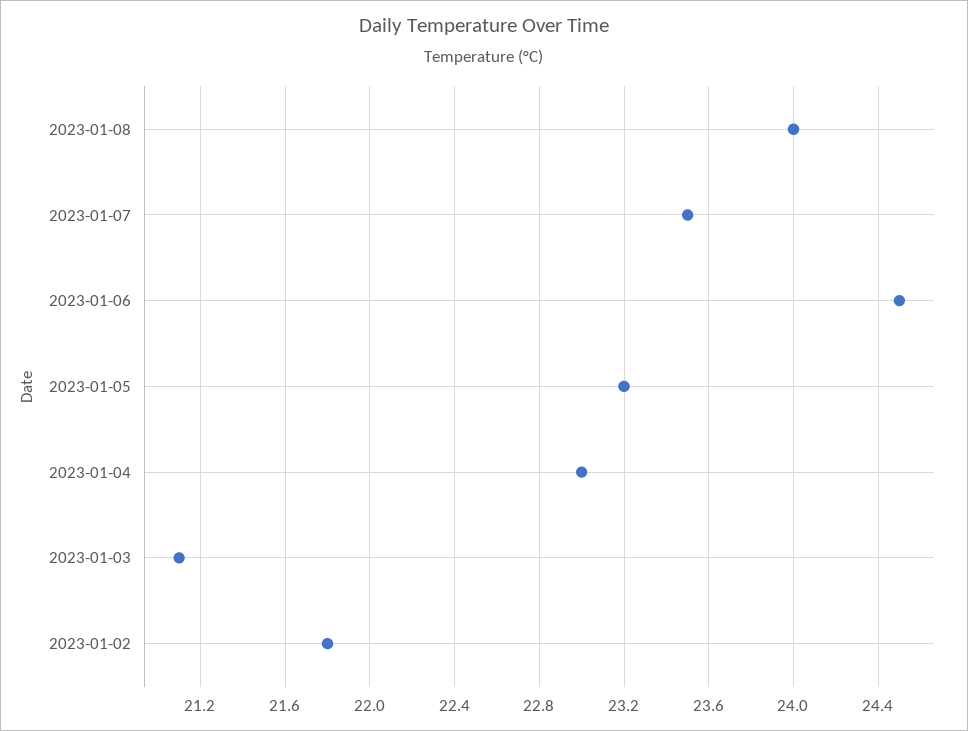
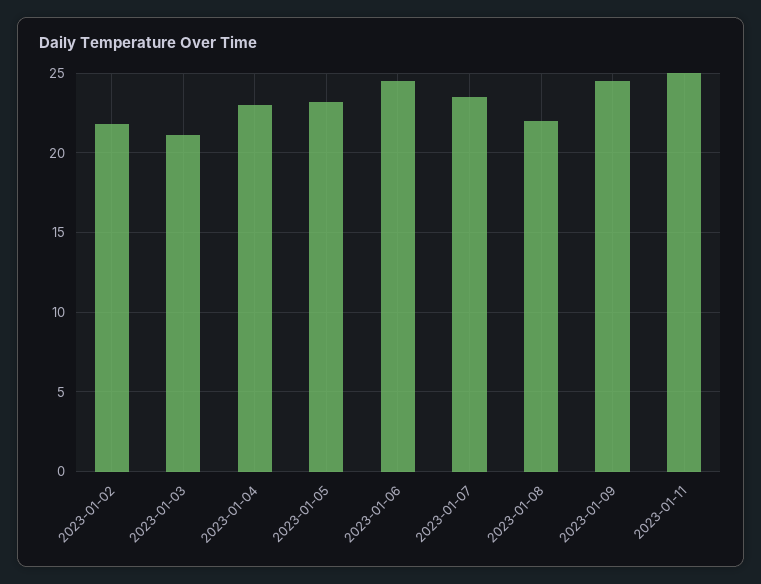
2023-01-08: 24 -> 22
2023-01-09: none -> 24.5
2023-01-11: none -> 25

